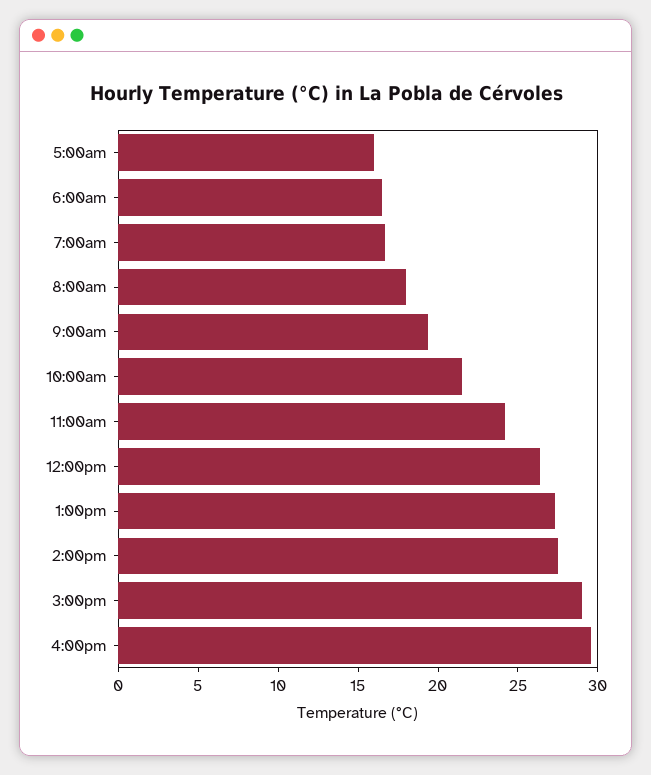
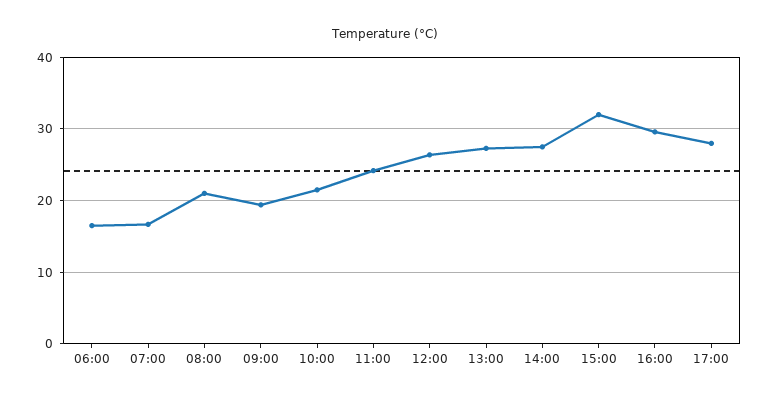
5:00am: 16 -> none
8:00am: 18 -> 21
3:00pm: 29 -> 32
17:00: none -> 28

